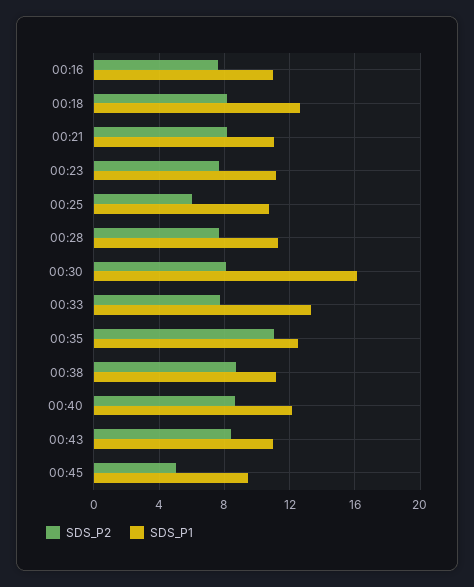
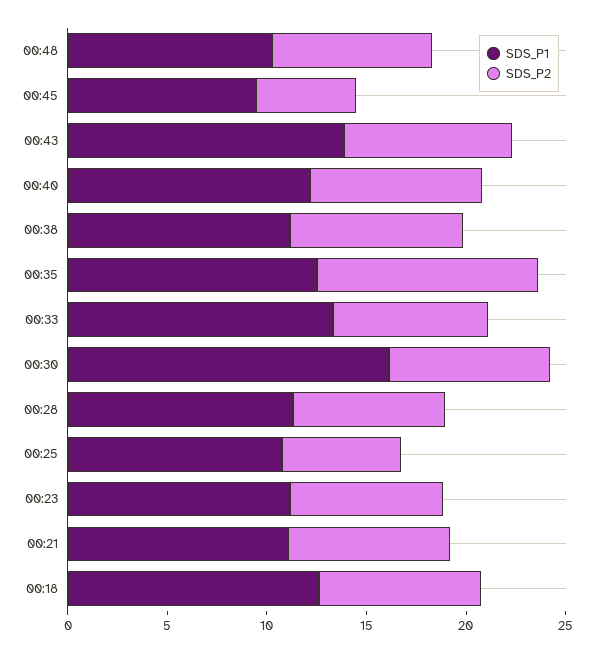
SDS_P2, 00:16: 7.5 -> none
SDS_P1, 00:16: 11 -> none
SDS_P1, 00:43: 11 -> 14
SDS_P1, 00:48: none -> 10
SDS_P2, 00:48: none -> 8

